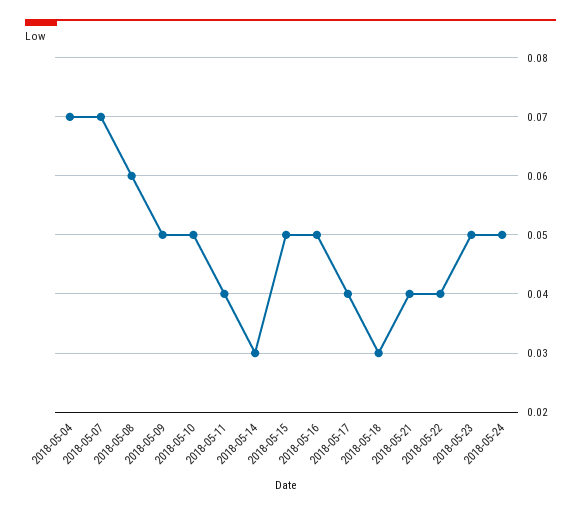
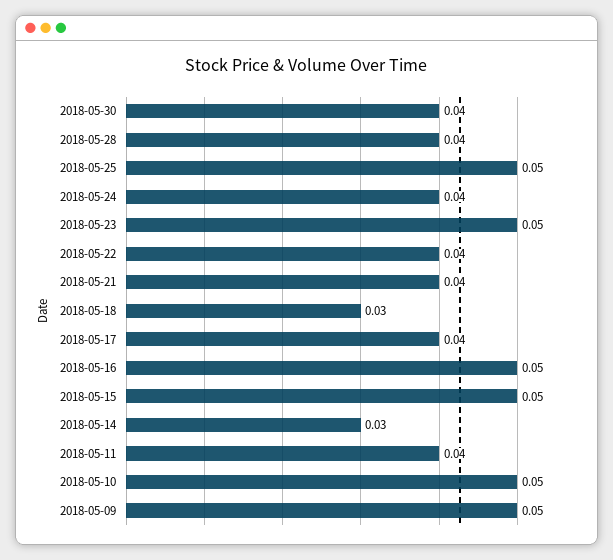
2018-05-04: 0.07 -> none
2018-05-07: 0.07 -> none
2018-05-08: 0.06 -> none
2018-05-24: 0.05 -> 0.04
2018-05-30: none -> 0.04
2018-05-28: none -> 0.04
2018-05-25: none -> 0.05

